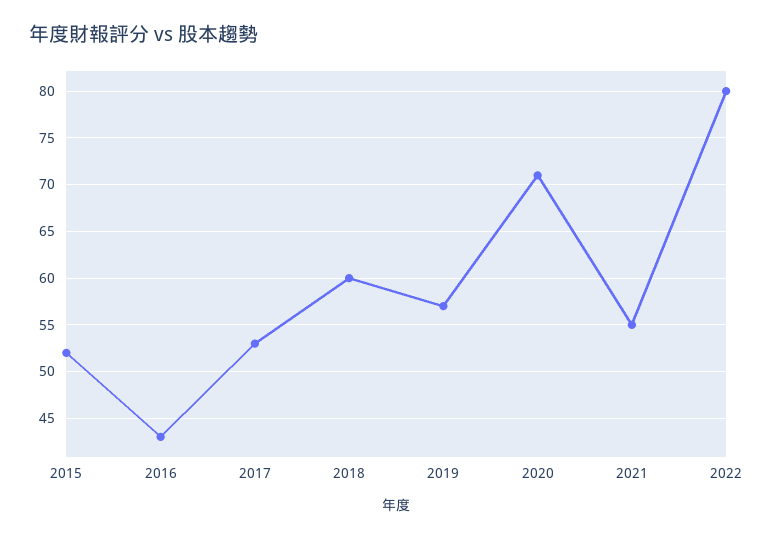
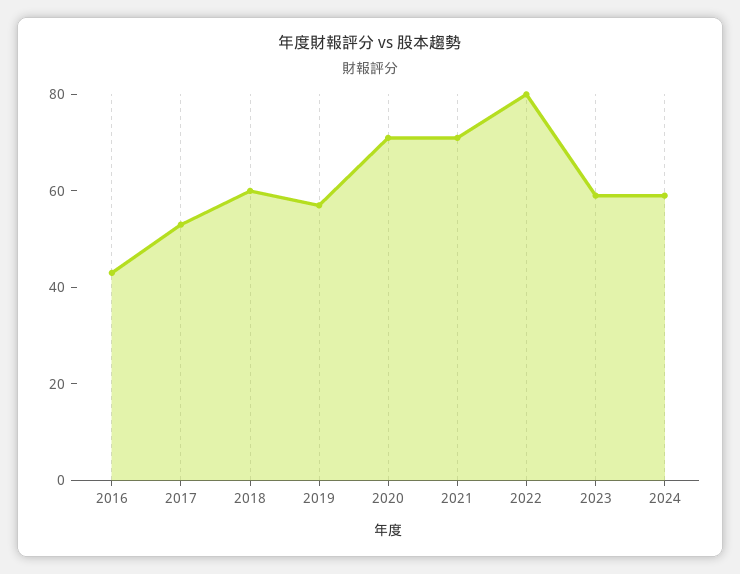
2015: 52 -> none
2021: 55 -> 70
2023: none -> 60
2024: none -> 60

